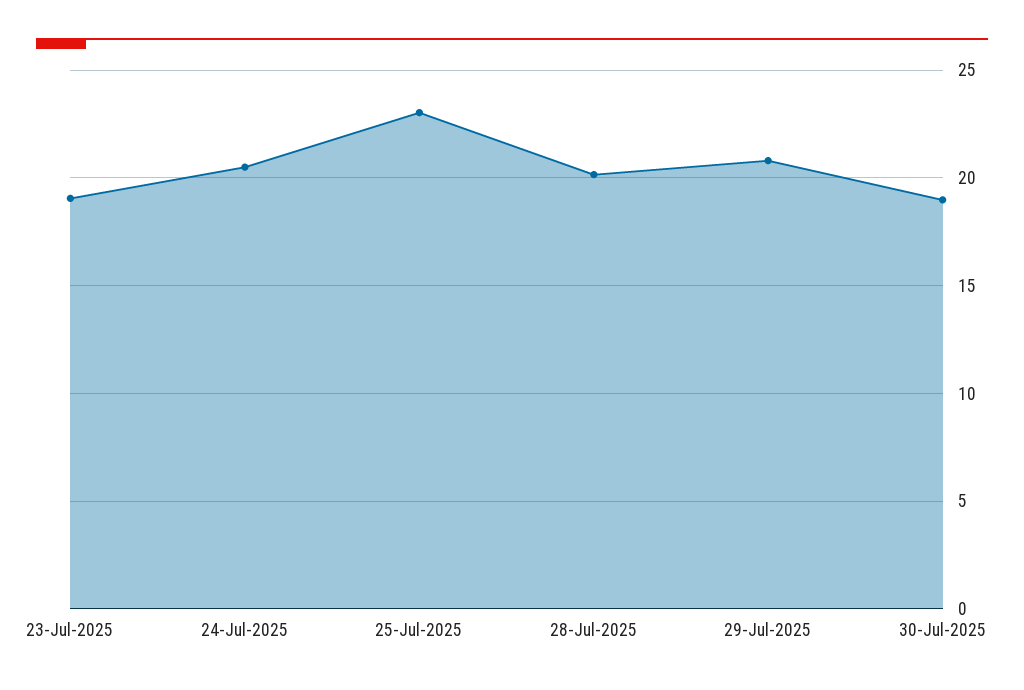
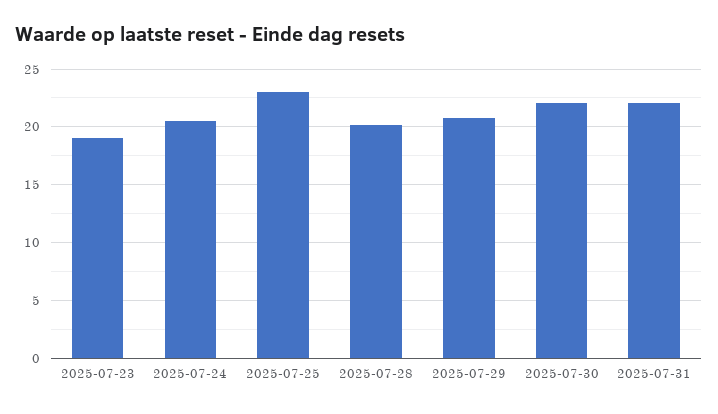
30-Jul-2025: 19 -> 22
2025-07-31: none -> 22

